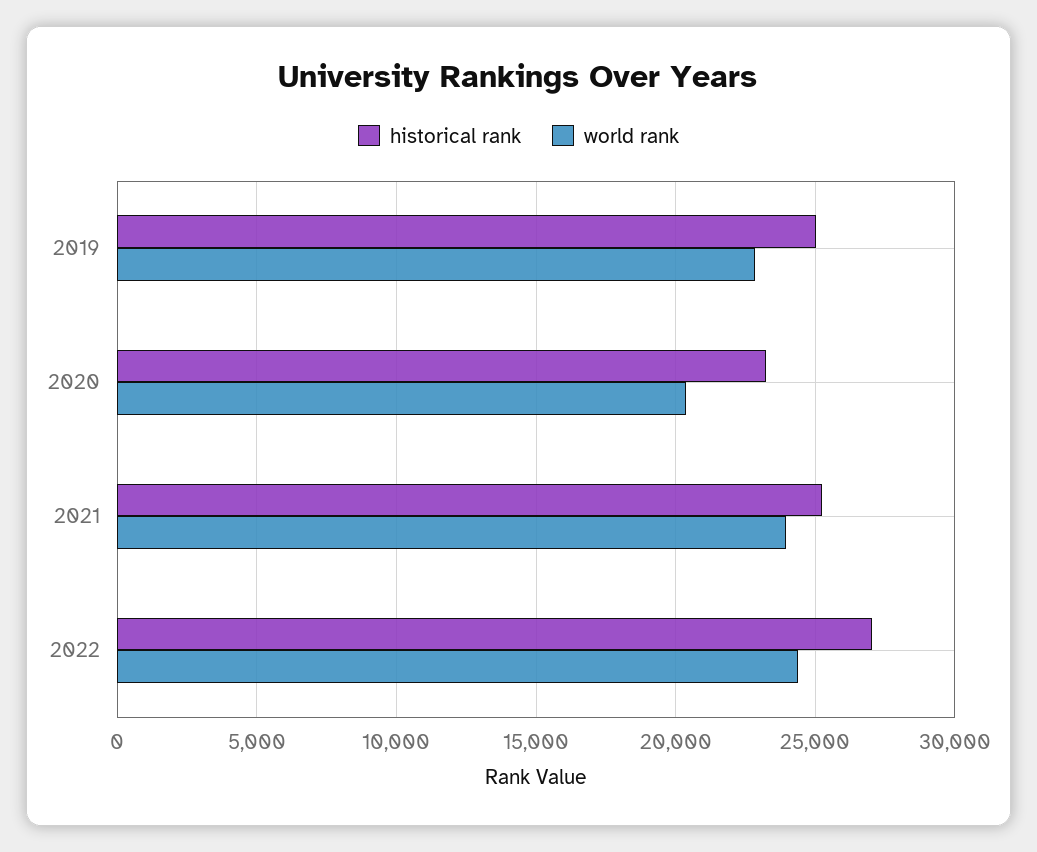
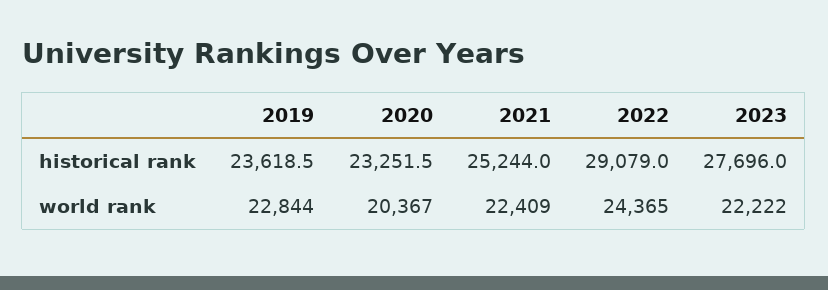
historical rank, 2019: 25000 -> 23618.5
world rank, 2021: 24000 -> 22409
historical rank, 2022: 27000 -> 29079
historical rank, 2023: none -> 27696
world rank, 2023: none -> 22222

